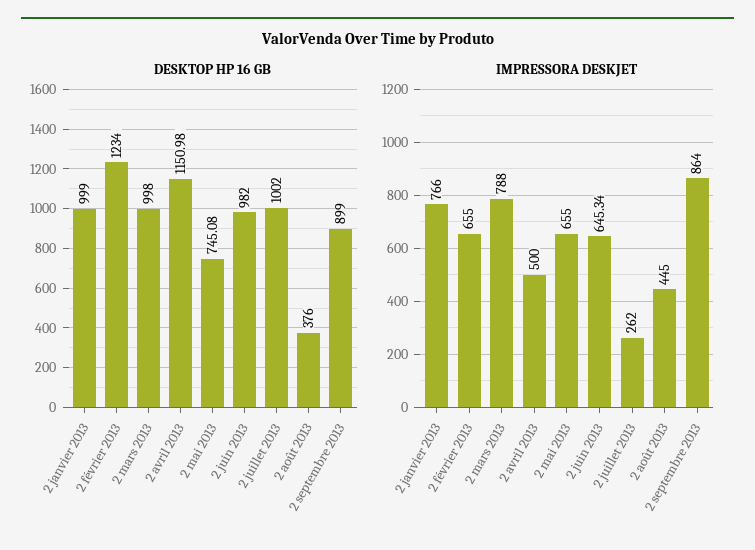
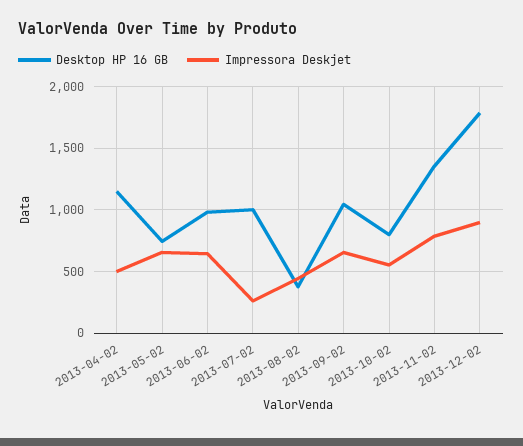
DESKTOP HP 16 GB, 2 janvier 2013: 999 -> none
DESKTOP HP 16 GB, 2 février 2013: 1234 -> none
DESKTOP HP 16 GB, 2 mars 2013: 998 -> none
DESKTOP HP 16 GB, 2 septembre 2013: 899 -> 1050
IMPRESSORA DESKJET, 2 janvier 2013: 766 -> none
IMPRESSORA DESKJET, 2 février 2013: 655 -> none
IMPRESSORA DESKJET, 2 mars 2013: 788 -> none
IMPRESSORA DESKJET, 2 septembre 2013: 864 -> 650
DESKTOP HP 16 GB, 2013-10-02: none -> 800
IMPRESSORA DESKJET, 2013-10-02: none -> 550
DESKTOP HP 16 GB, 2013-11-02: none -> 1350
IMPRESSORA DESKJET, 2013-11-02: none -> 800
DESKTOP HP 16 GB, 2013-12-02: none -> 1800
IMPRESSORA DESKJET, 2013-12-02: none -> 900

